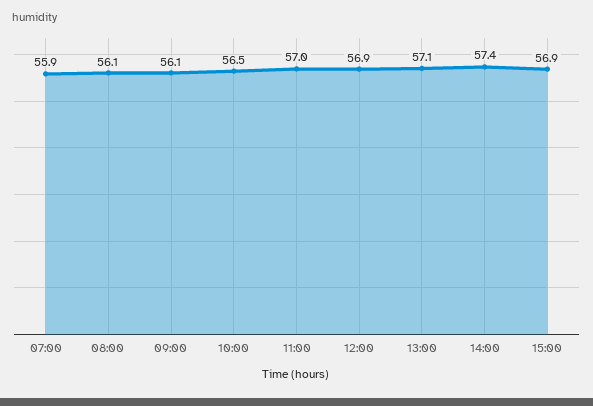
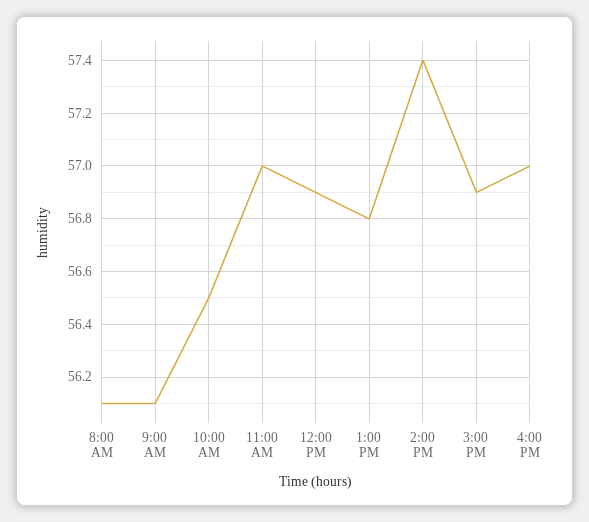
07:00: 55.9 -> none
13:00: 57.1 -> 56.8
4:00 PM: none -> 57

